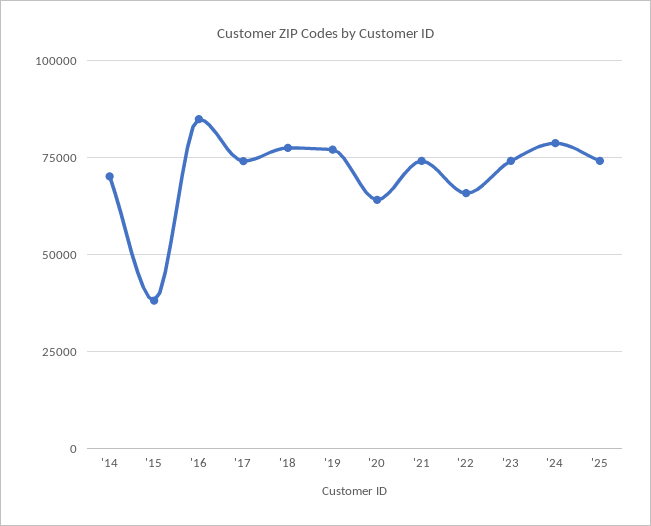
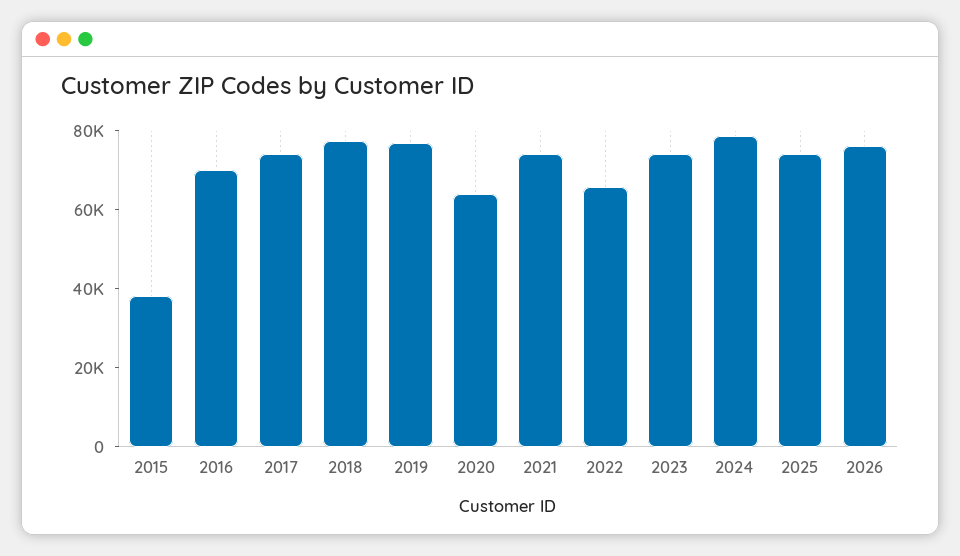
'14: 70000 -> none
'16: 85000 -> 70000
2026: none -> 75000

